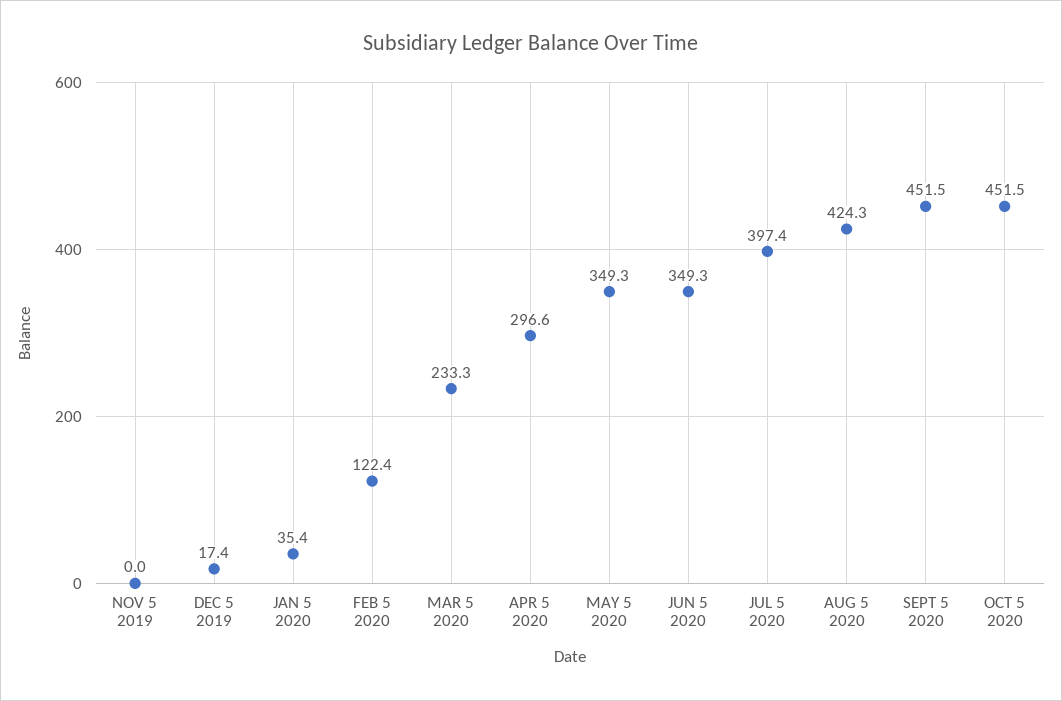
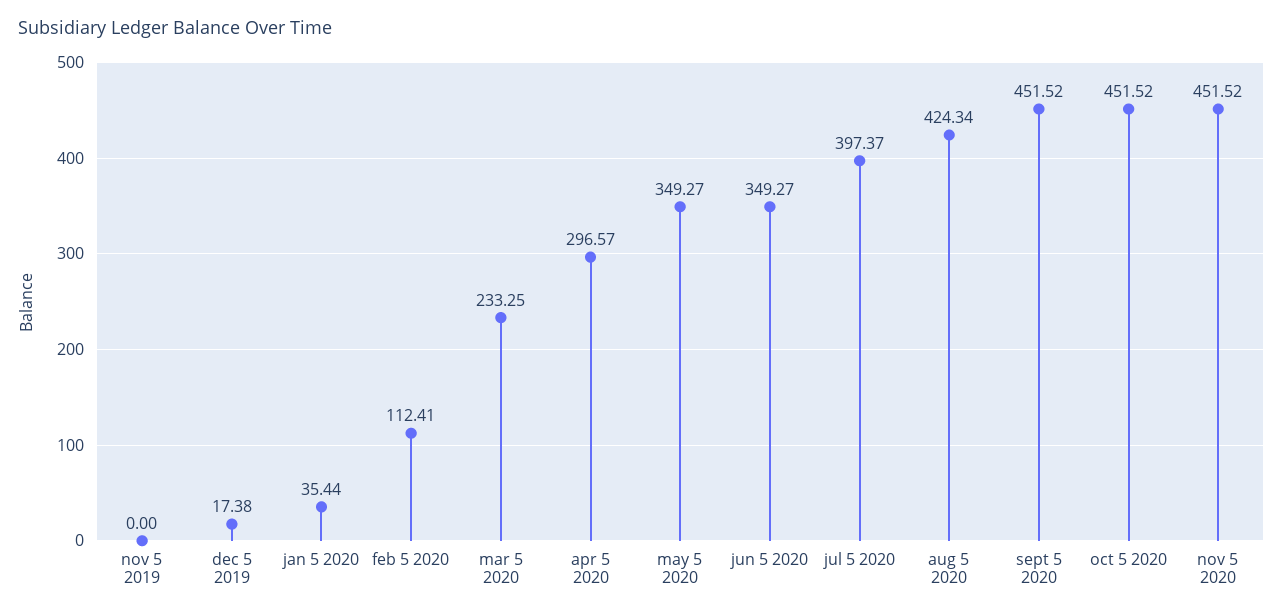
FEB 5 2020: 122.4 -> 112.41
nov 5 2020: none -> 451.52

